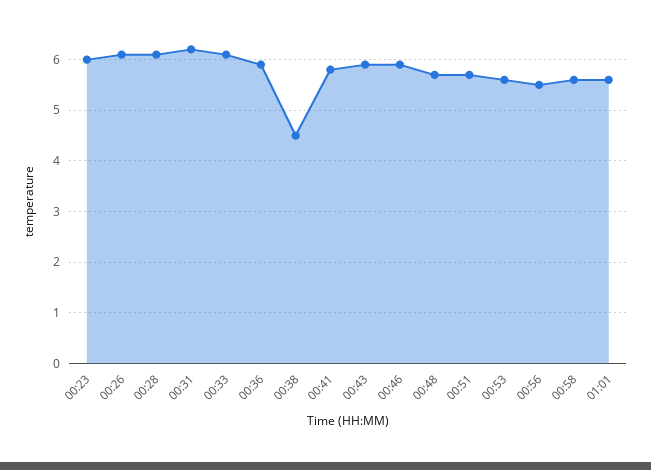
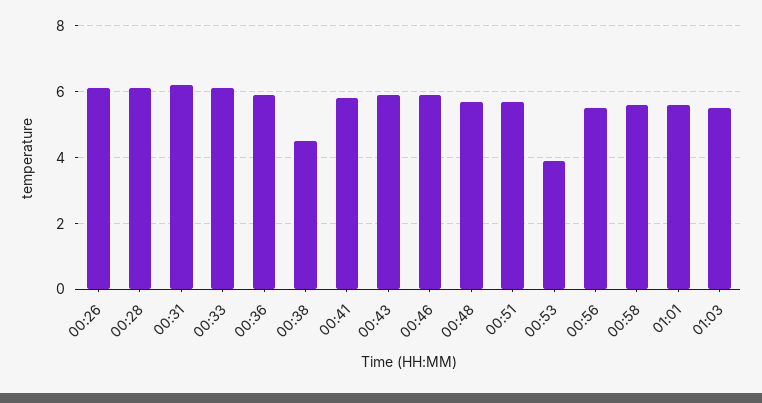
00:23: 6 -> none
00:53: 5.5 -> 4
01:03: none -> 5.5

